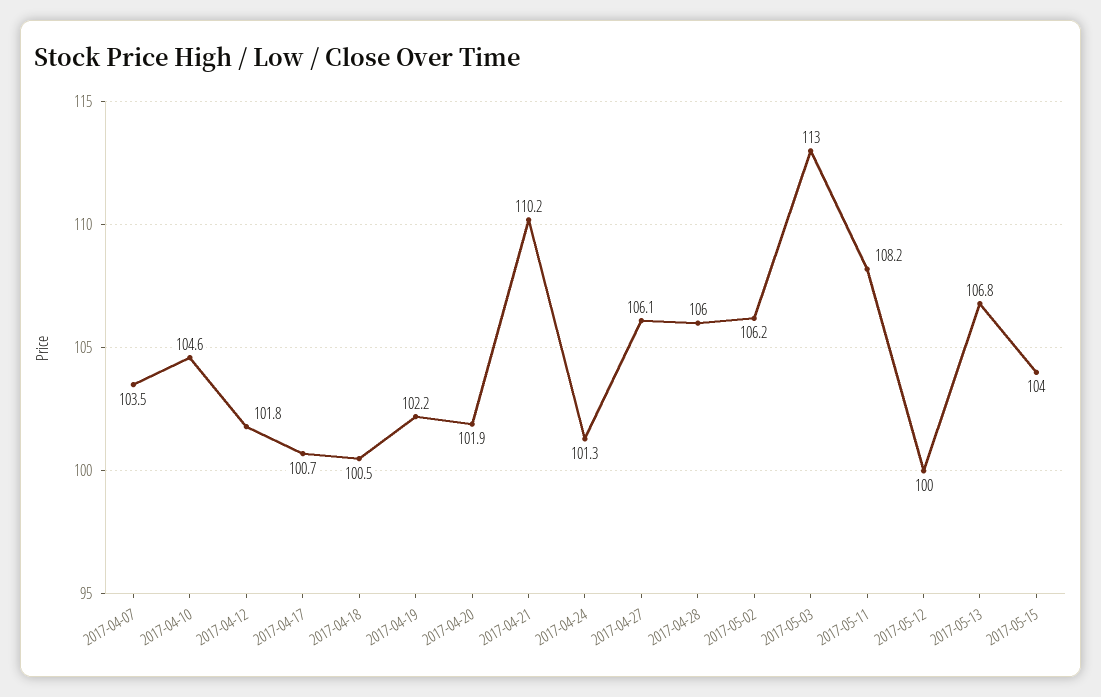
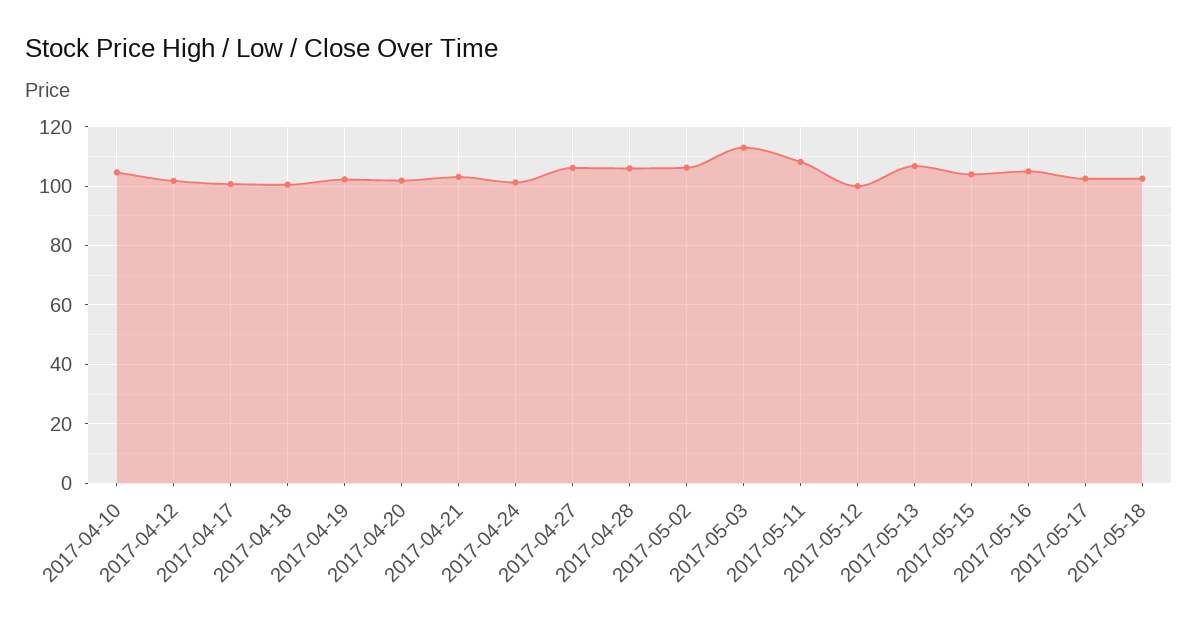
2017-04-07: 103.5 -> none
2017-04-21: 110.2 -> 102.5
2017-05-16: none -> 105
2017-05-17: none -> 102.5
2017-05-18: none -> 102.5

